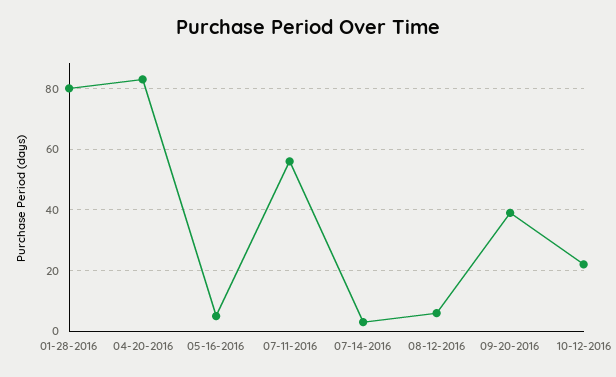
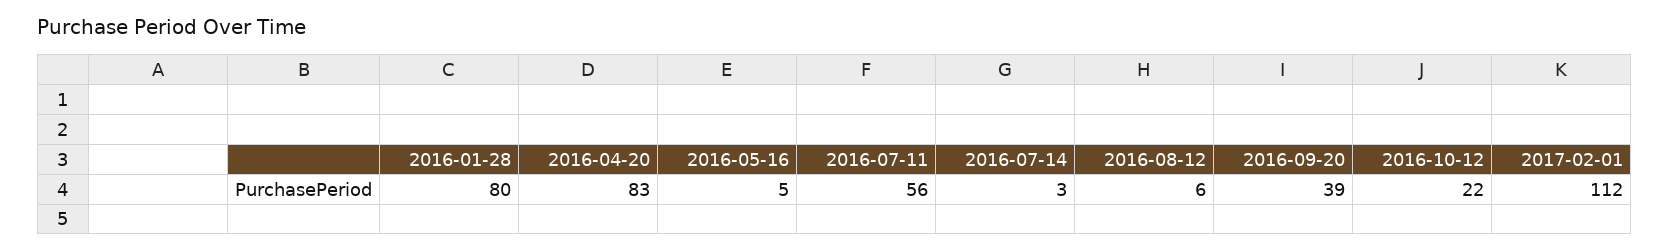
2017-02-01: none -> 112

